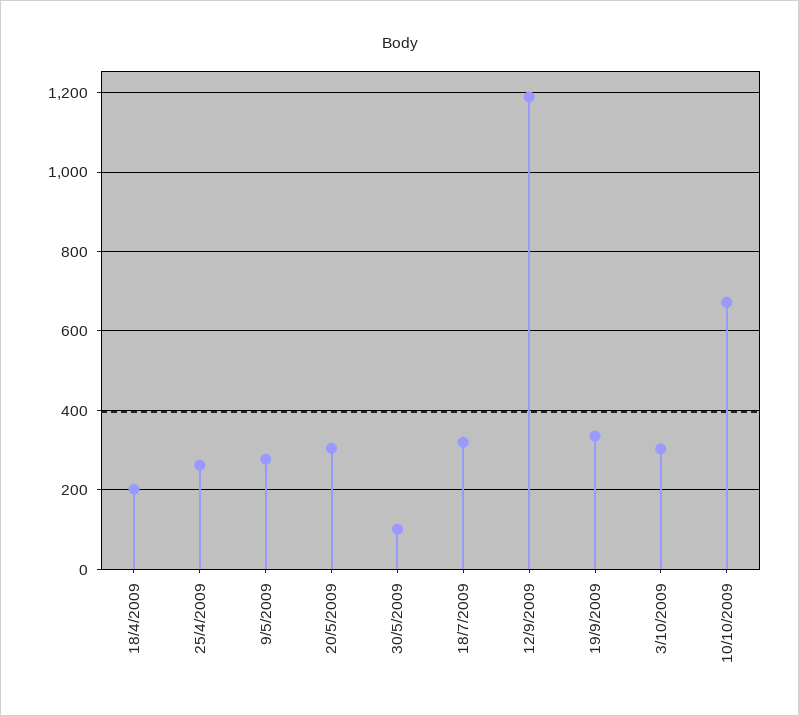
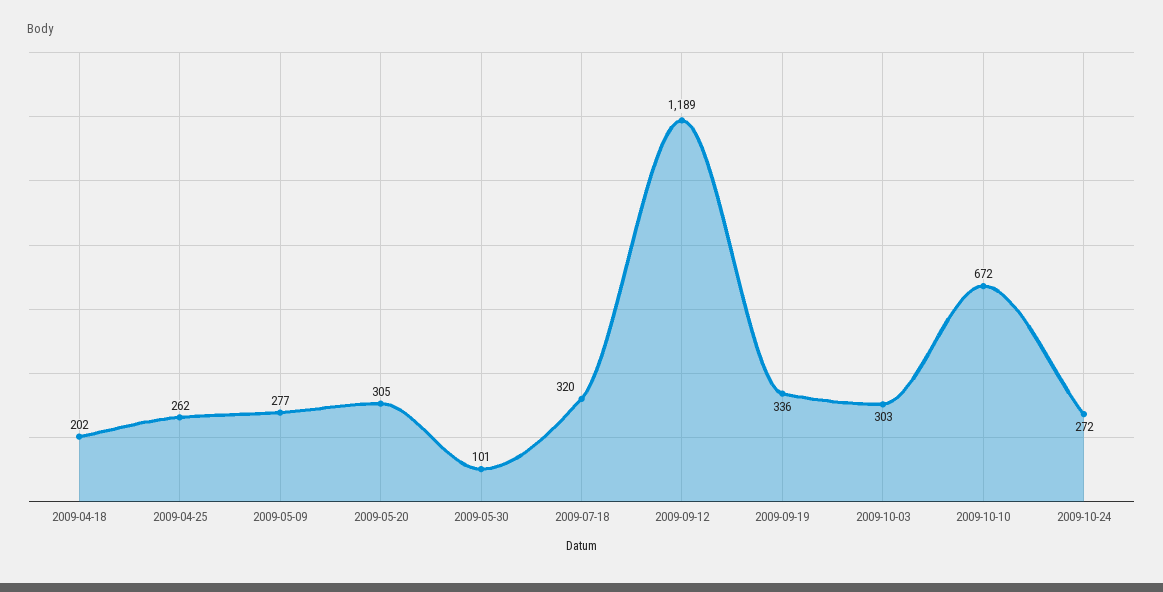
2009-10-24: none -> 272

